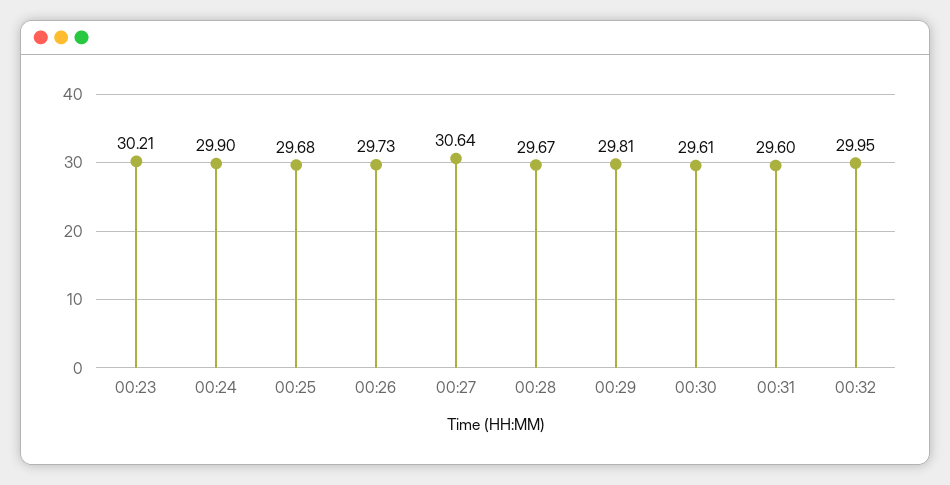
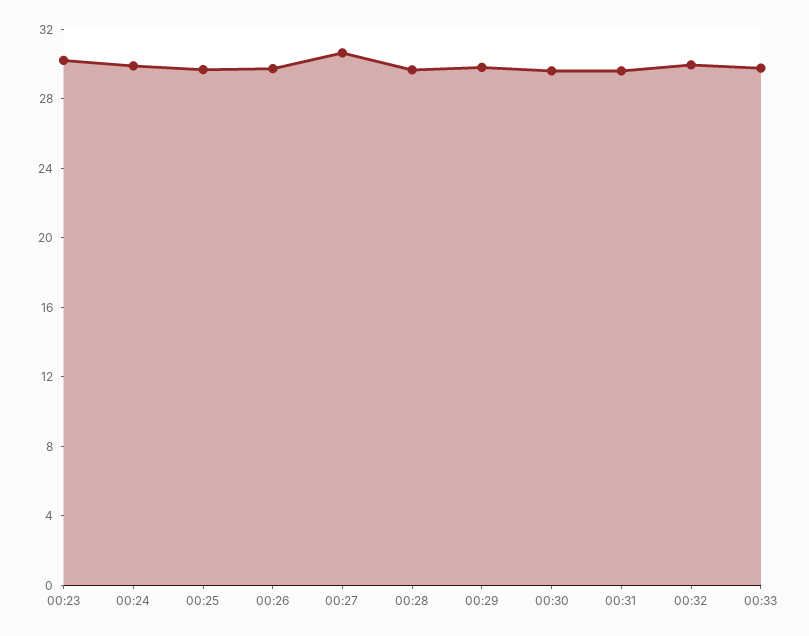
00:33: none -> 30

